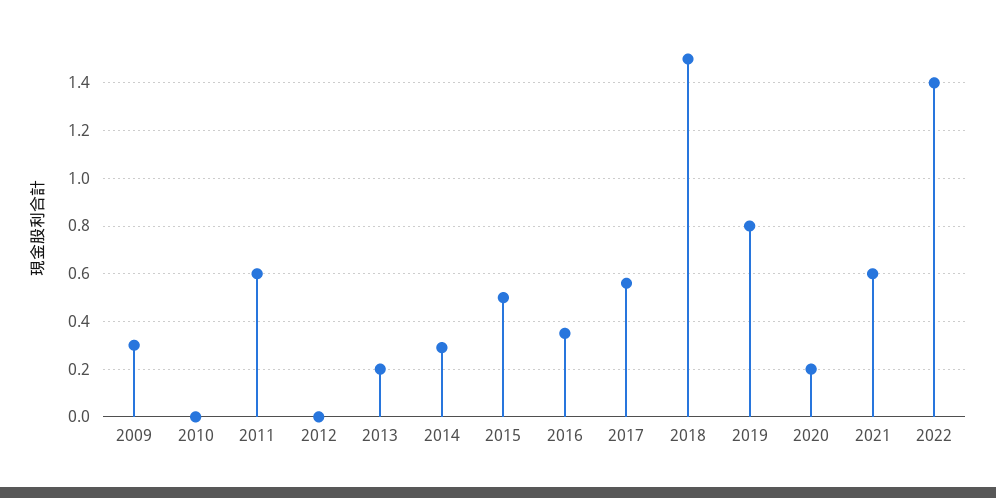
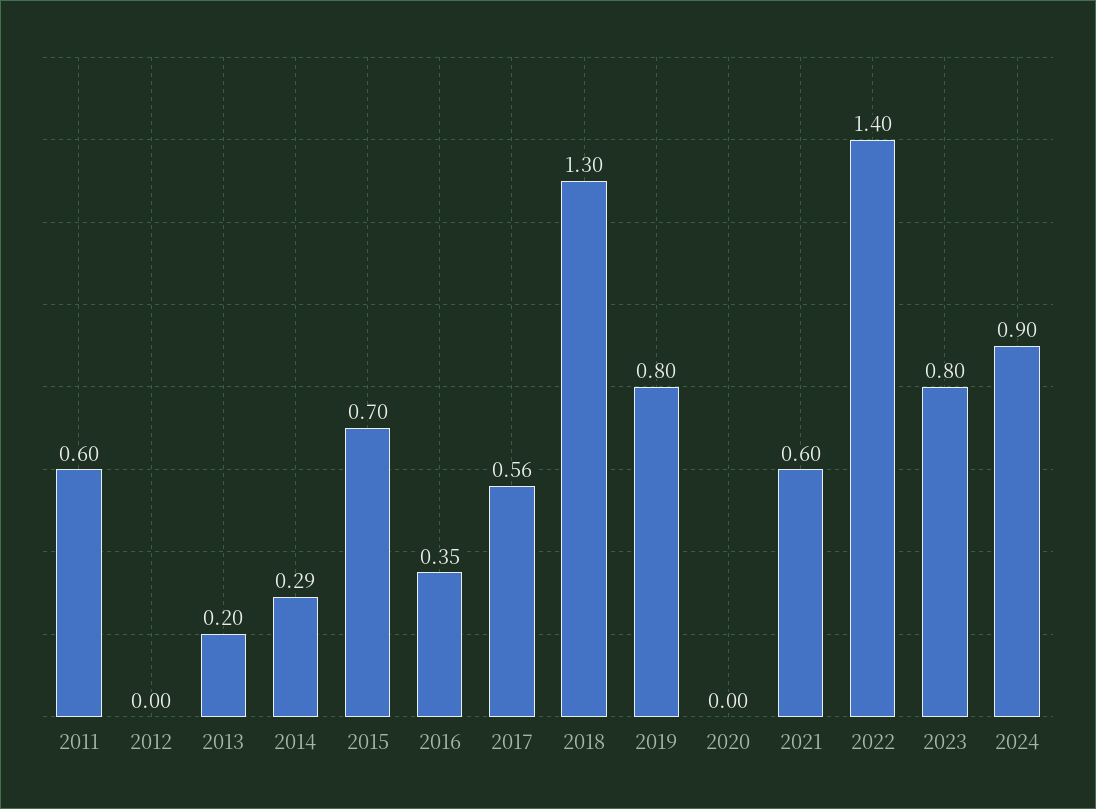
2009: 0.3 -> none
2010: 0 -> none
2015: 0.5 -> 0.7
2018: 1.5 -> 1.3
2020: 0.2 -> 0
2023: none -> 0.8
2024: none -> 0.9

